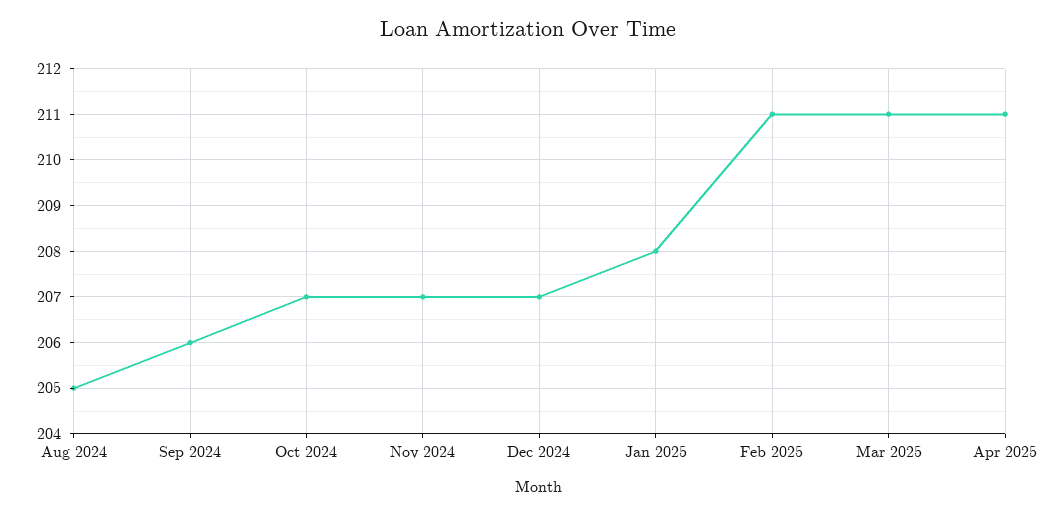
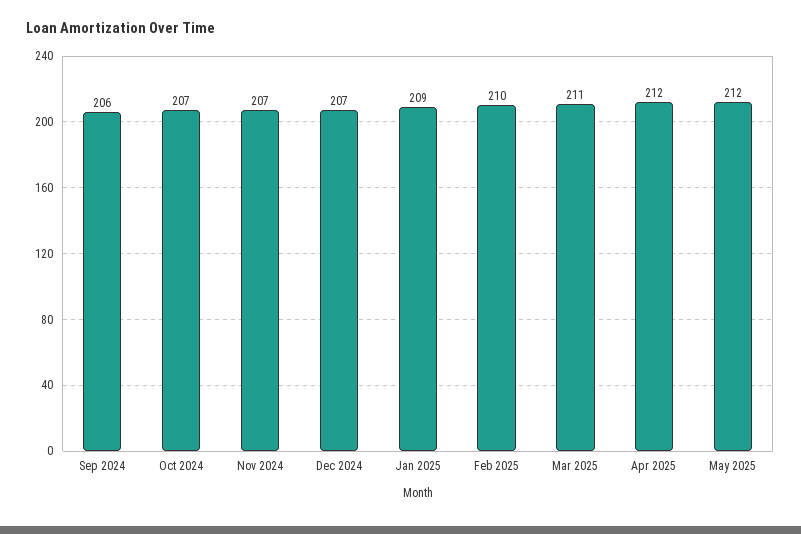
Aug 2024: 205 -> none
Jan 2025: 208 -> 209
Feb 2025: 211 -> 210
Apr 2025: 211 -> 212
May 2025: none -> 212

